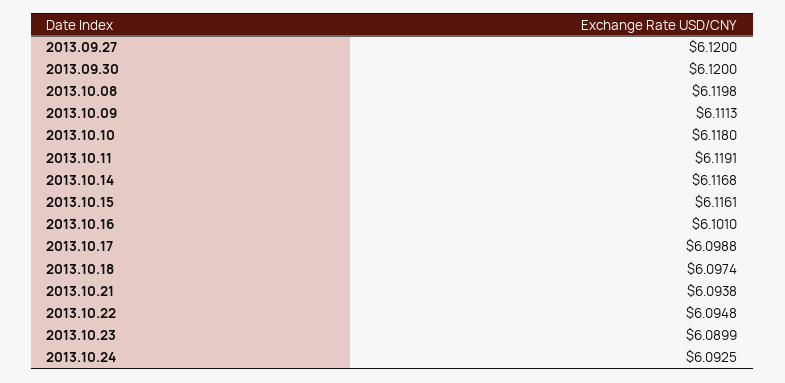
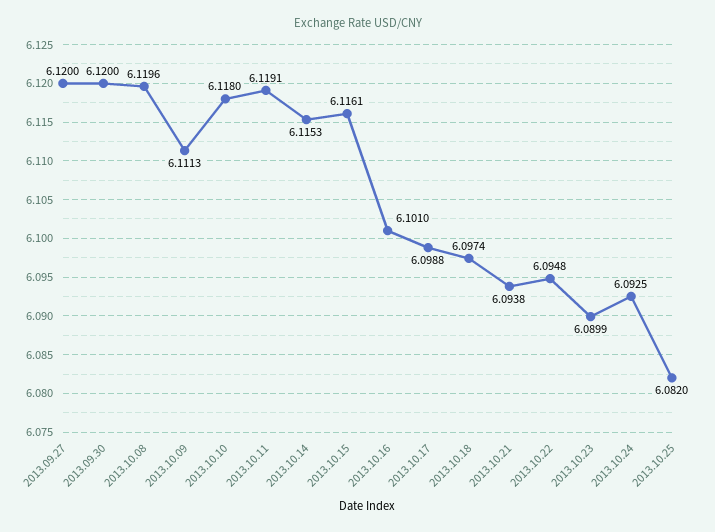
2013.10.08: 6.1198 -> 6.1196
2013.10.14: 6.1168 -> 6.1153
2013.10.25: none -> 6.082

